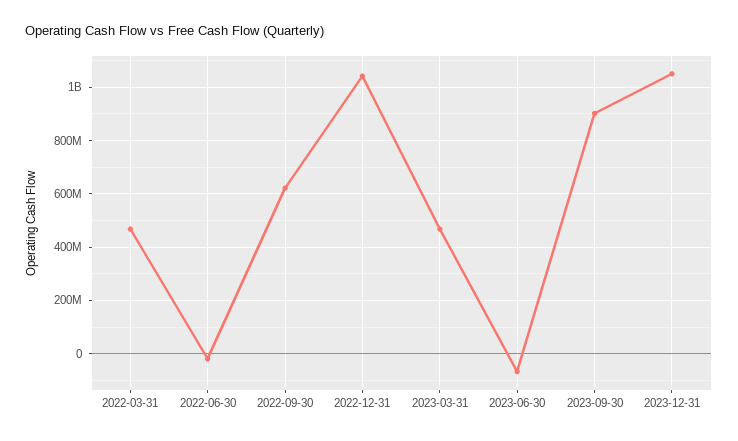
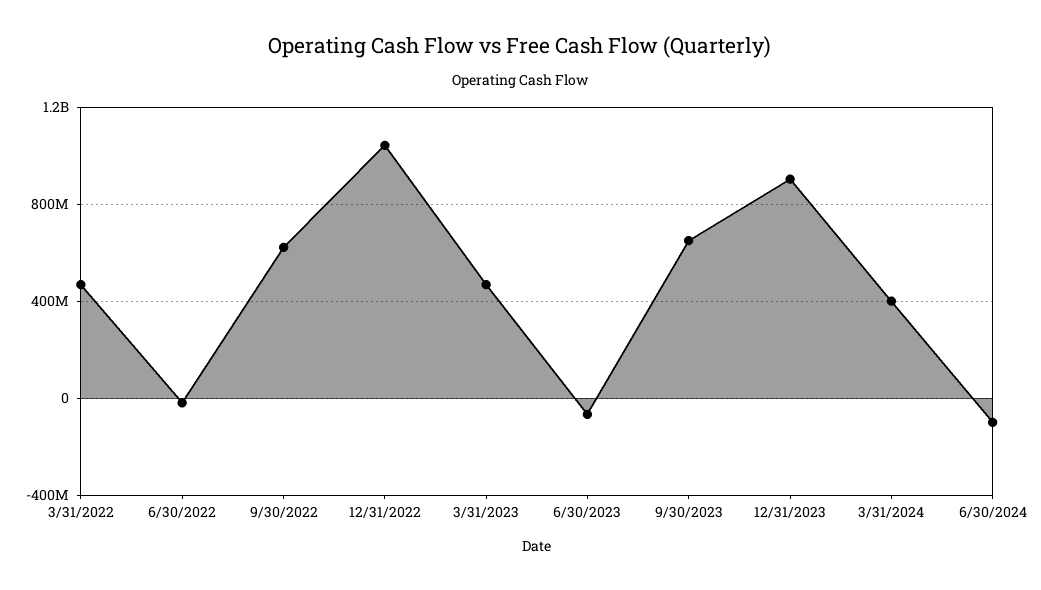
2023-09-30: 900000000 -> 650000000
2023-12-31: 1050000000 -> 900000000
3/31/2024: none -> 400000000
6/30/2024: none -> -100000000

